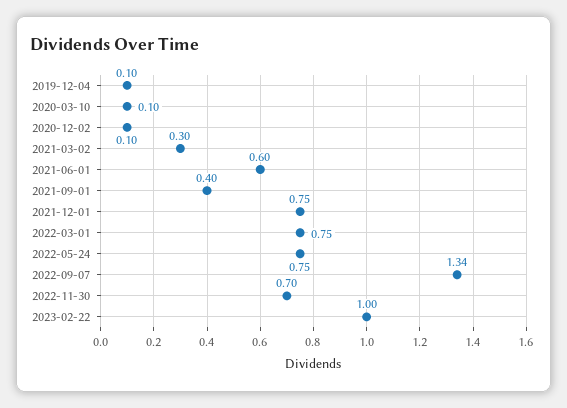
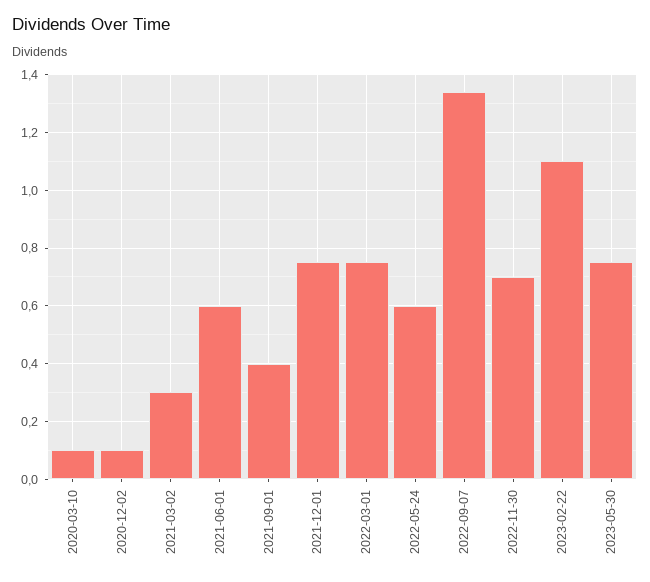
2019-12-04: 0.1 -> none
2022-05-24: 0.75 -> 0.6
2023-02-22: 1 -> 1.1
2023-05-30: none -> 0.75

